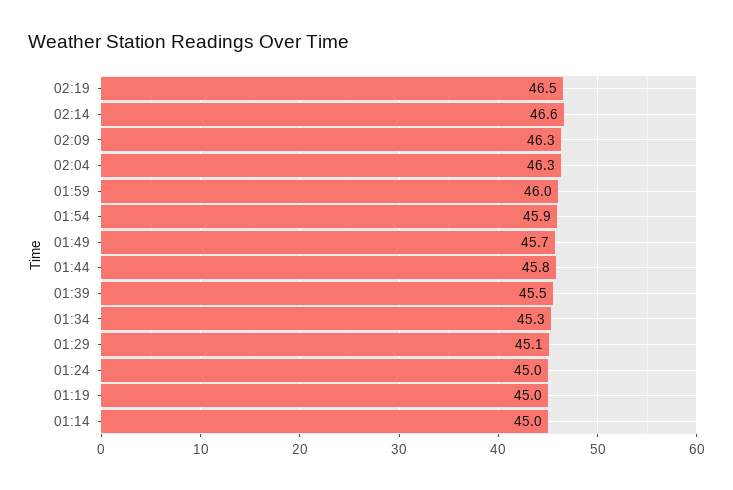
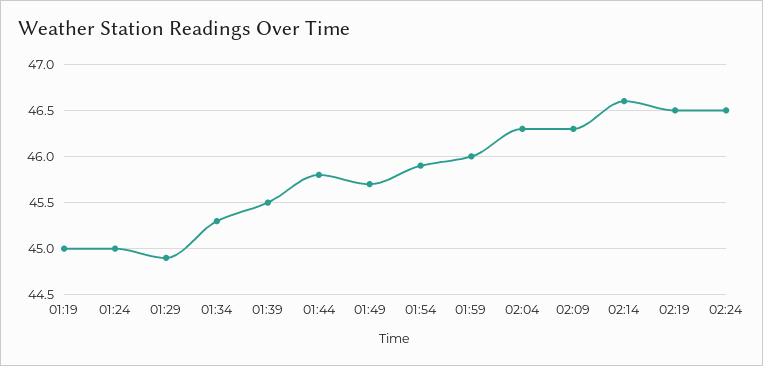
01:29: 45.1 -> 44.9
01:14: 45 -> none
02:24: none -> 46.5

